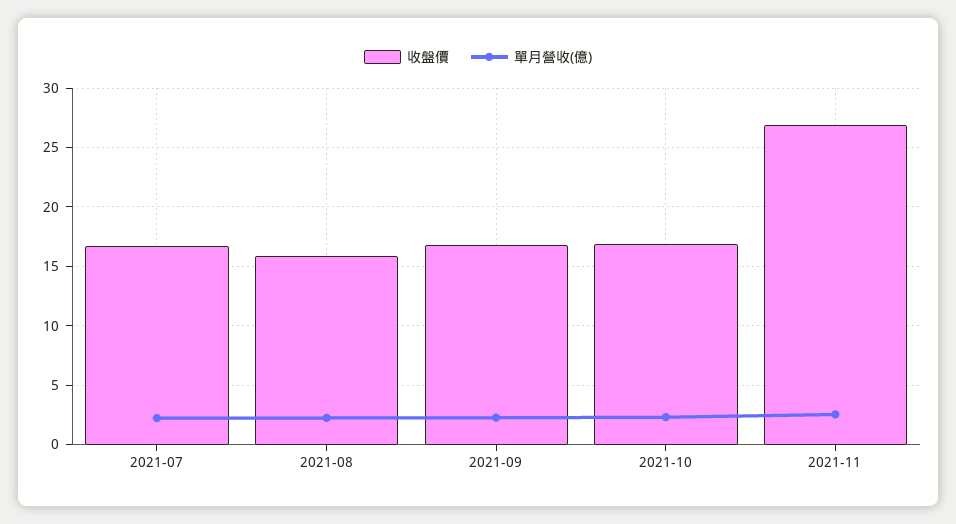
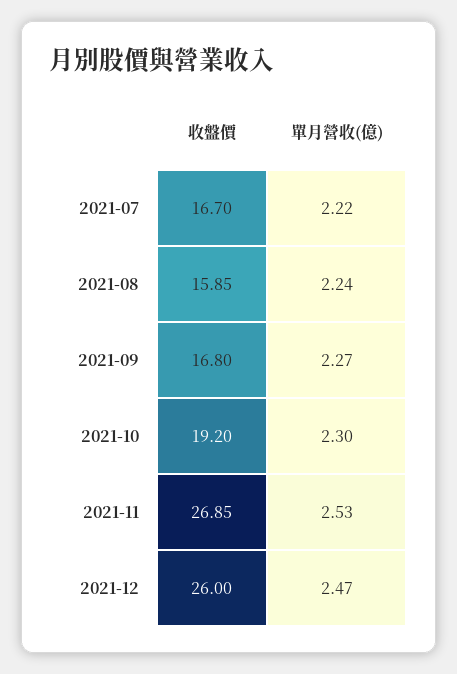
收盤價, 2021-10: 17 -> 19.2
收盤價, 2021-12: none -> 26
單月營收(億), 2021-12: none -> 2.47

